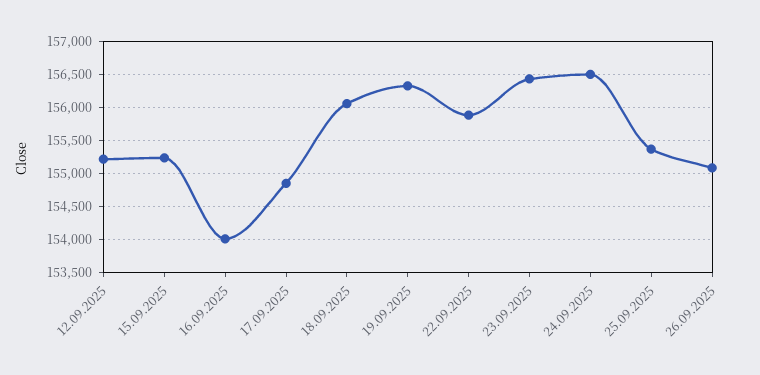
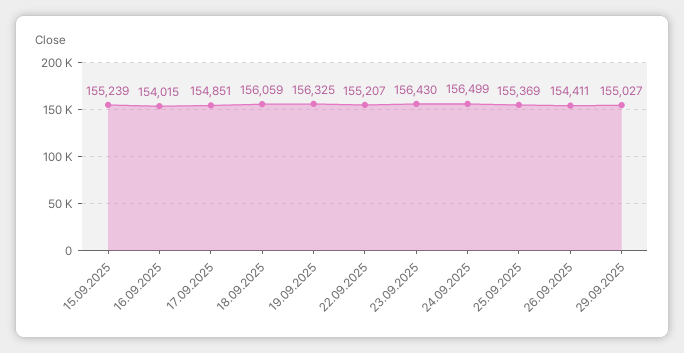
12.09.2025: 155200 -> none
22.09.2025: 155900 -> 155207
26.09.2025: 155100 -> 154411
29.09.2025: none -> 155027

